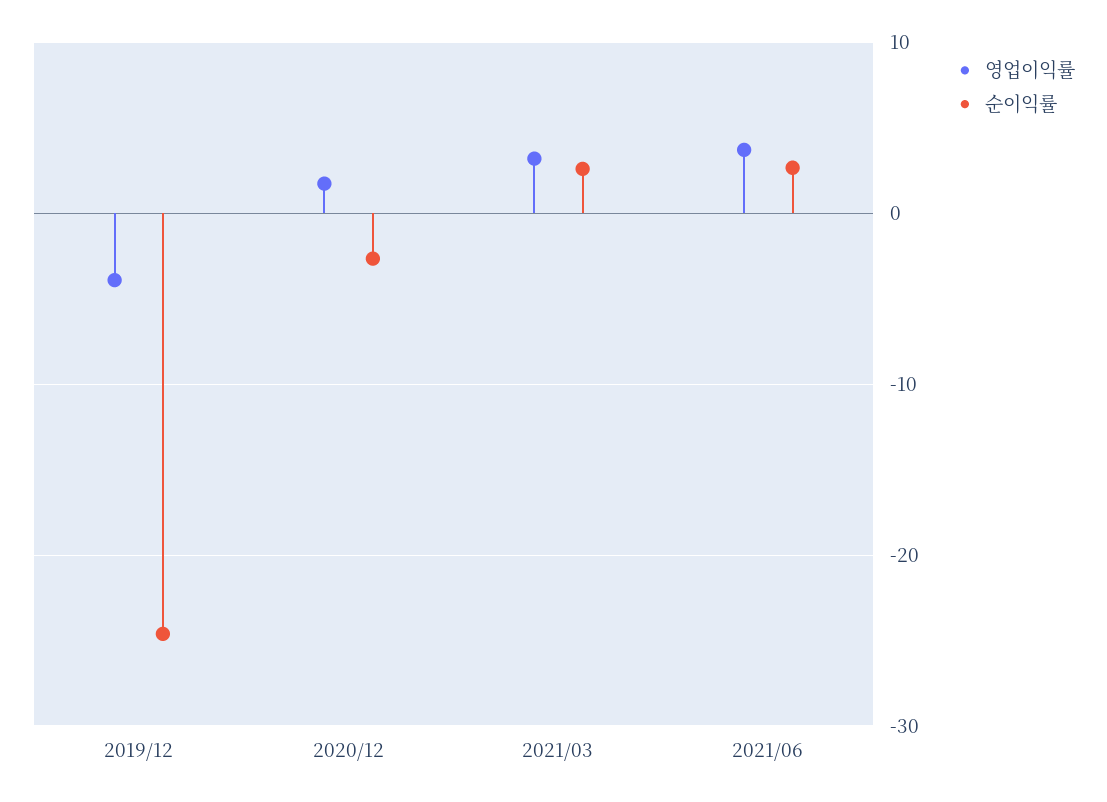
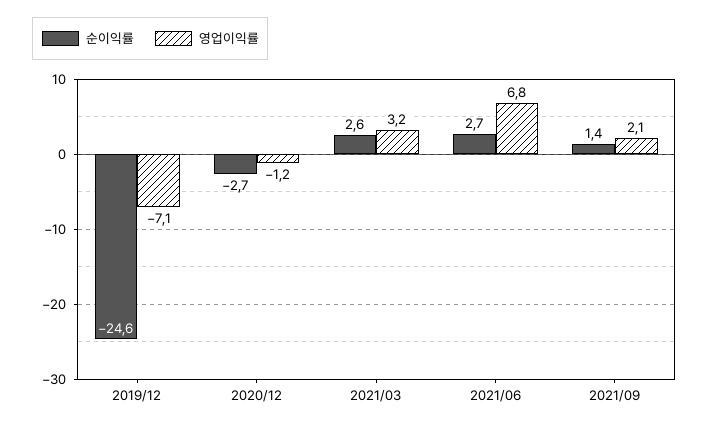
영업이익률, 2019/12: -4 -> -7.1
영업이익률, 2020/12: 2 -> -1.2
영업이익률, 2021/06: 4 -> 6.8
순이익률, 2021/09: none -> 1.4
영업이익률, 2021/09: none -> 2.1

